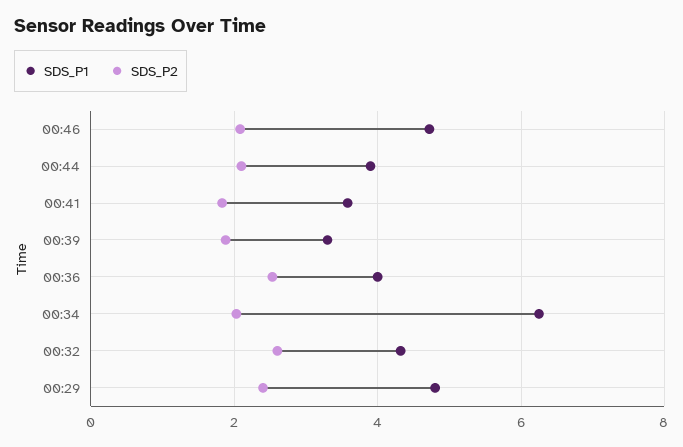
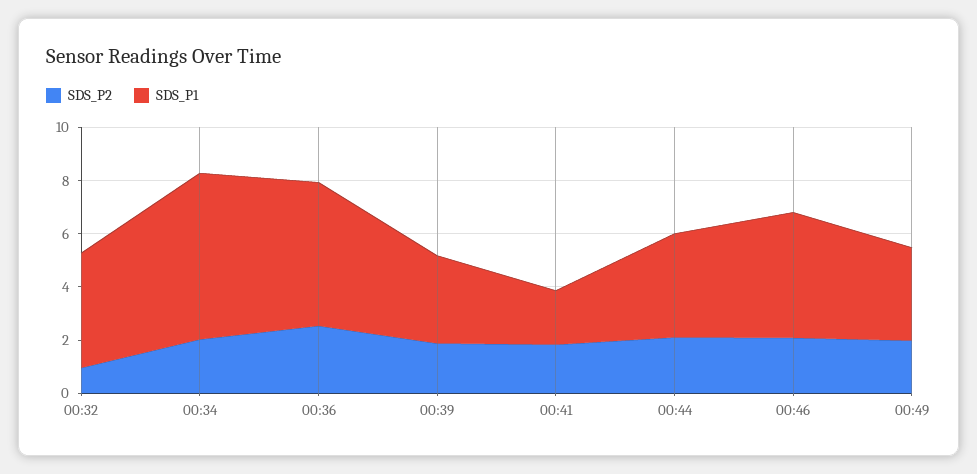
SDS_P1, 00:41: 3.6 -> 2
SDS_P1, 00:36: 4 -> 5.5
SDS_P2, 00:32: 2.6 -> 1
SDS_P1, 00:29: 4.8 -> none
SDS_P2, 00:29: 2.4 -> none
SDS_P2, 00:49: none -> 2
SDS_P1, 00:49: none -> 3.5

